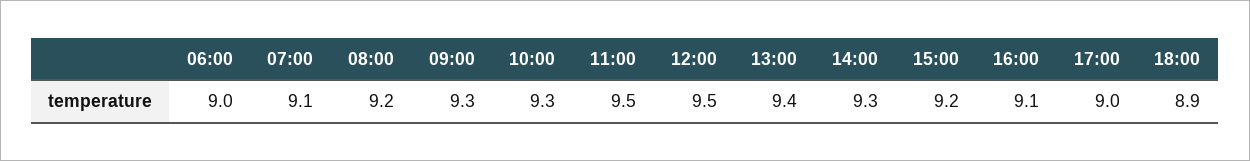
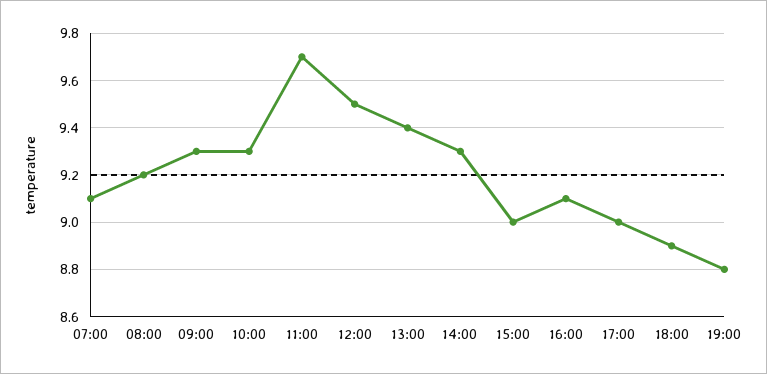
06:00: 9 -> none
11:00: 9.5 -> 9.7
15:00: 9.2 -> 9
19:00: none -> 8.8

